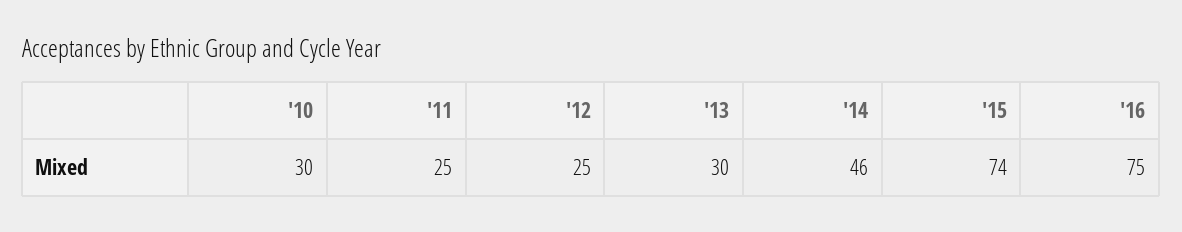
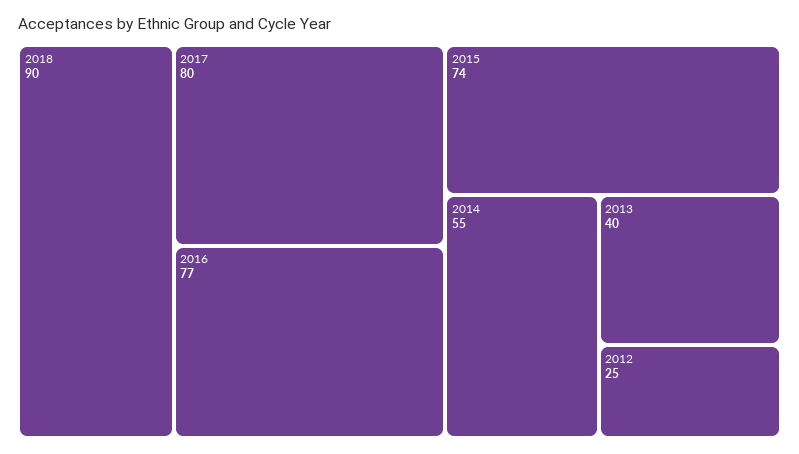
'10: 30 -> none
'11: 25 -> none
'13: 30 -> 40
'14: 46 -> 55
'16: 75 -> 77
2018: none -> 90
2017: none -> 80

